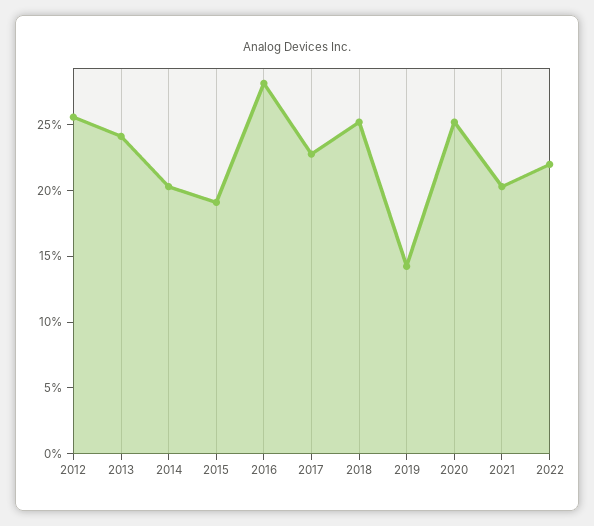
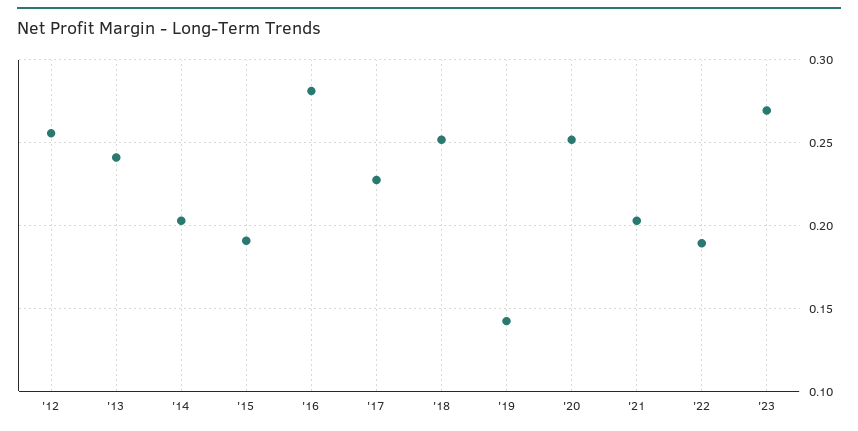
2022: 0.22 -> 0.19
'23: none -> 0.27

